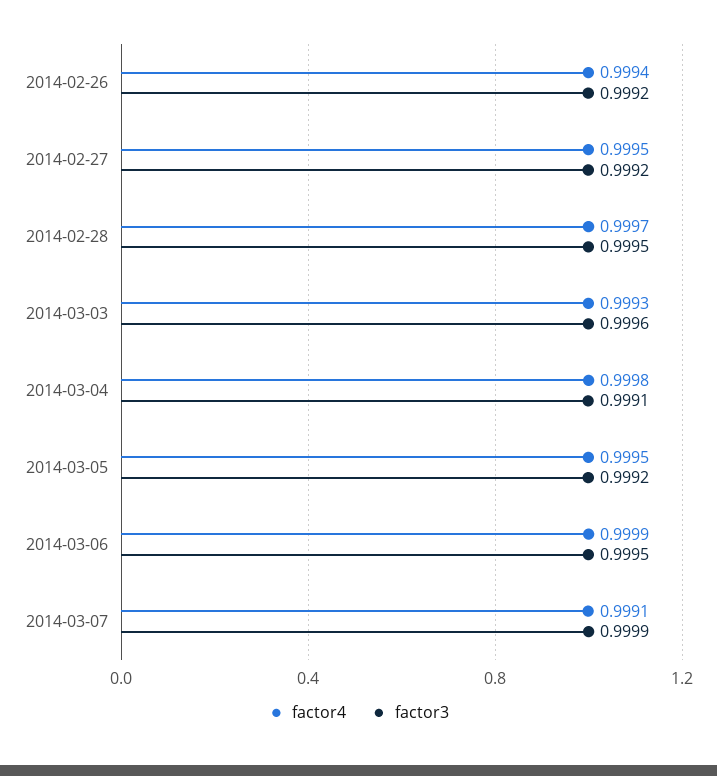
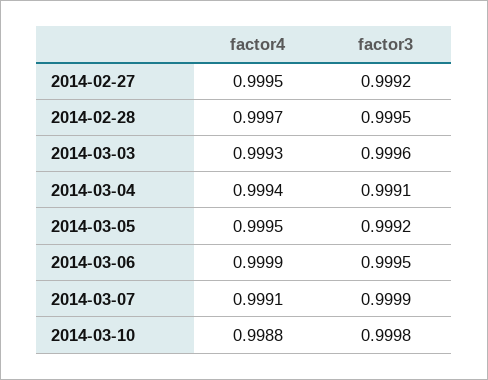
factor4, 2014-02-26: 0.9994 -> none
factor3, 2014-02-26: 0.9992 -> none
factor4, 2014-03-04: 0.9998 -> 0.9994
factor4, 2014-03-10: none -> 0.9988
factor3, 2014-03-10: none -> 0.9998

